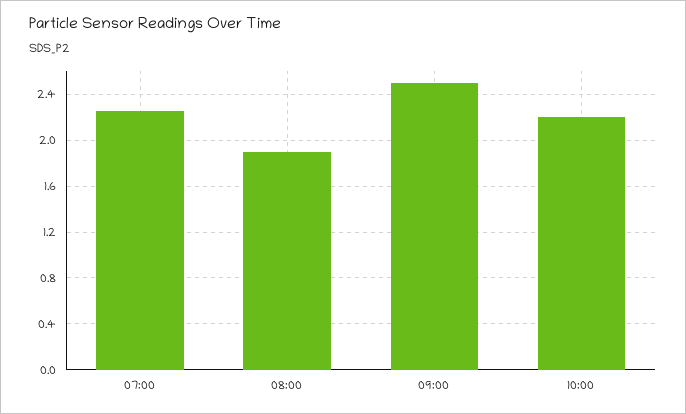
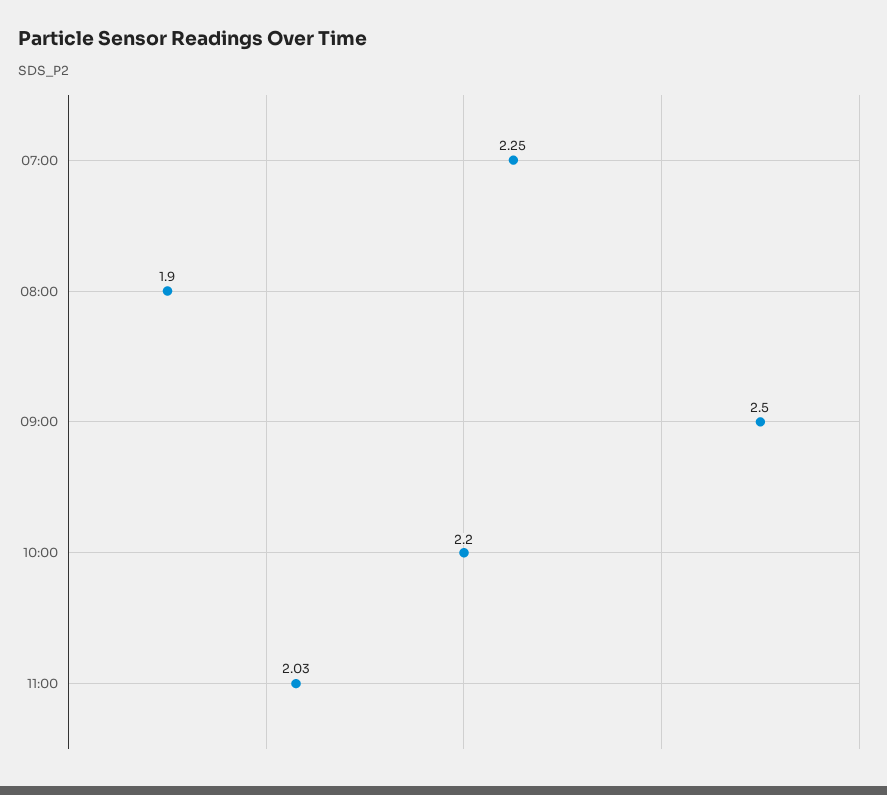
11:00: none -> 2.03

